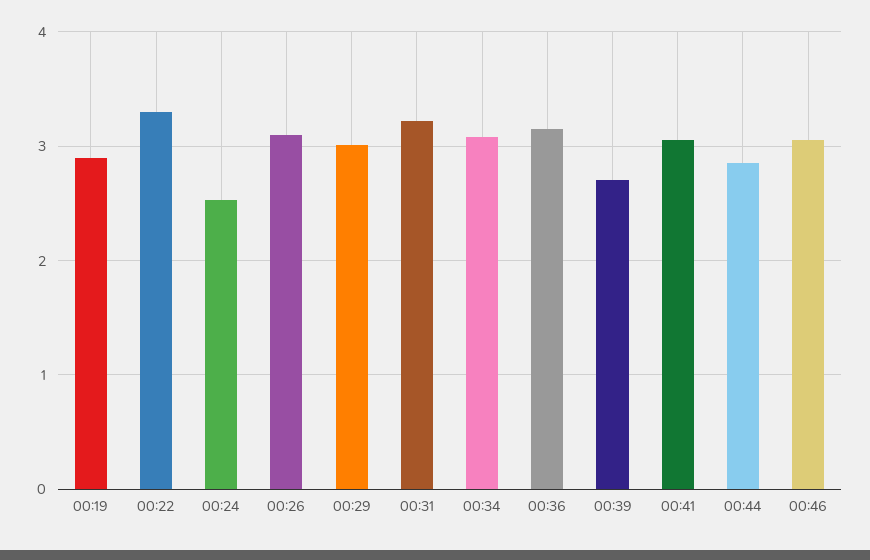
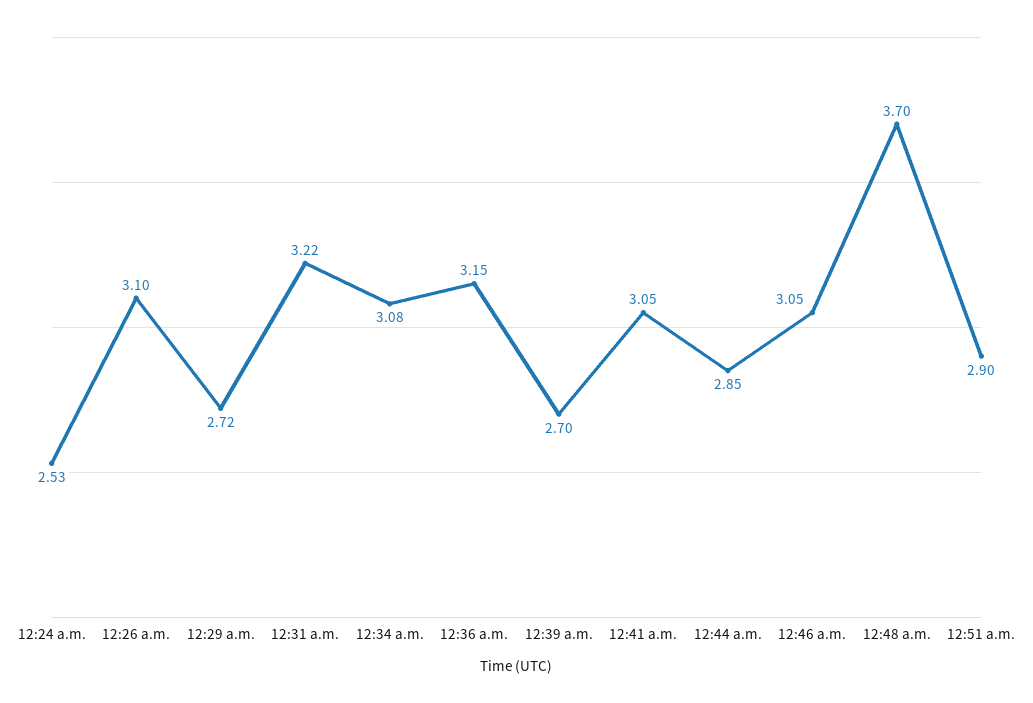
00:19: 2.9 -> none
00:22: 3.3 -> none
00:29: 3 -> 2.72
12:48 a.m.: none -> 3.7
12:51 a.m.: none -> 2.9

